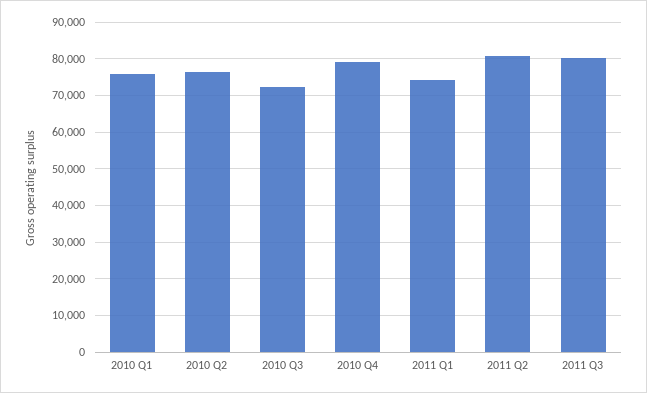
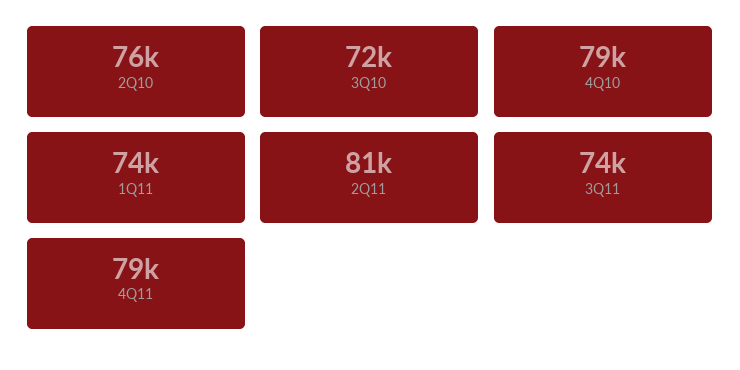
2010 Q1: 76000 -> none
2011 Q3: 80000 -> 74000
4Q11: none -> 79000

